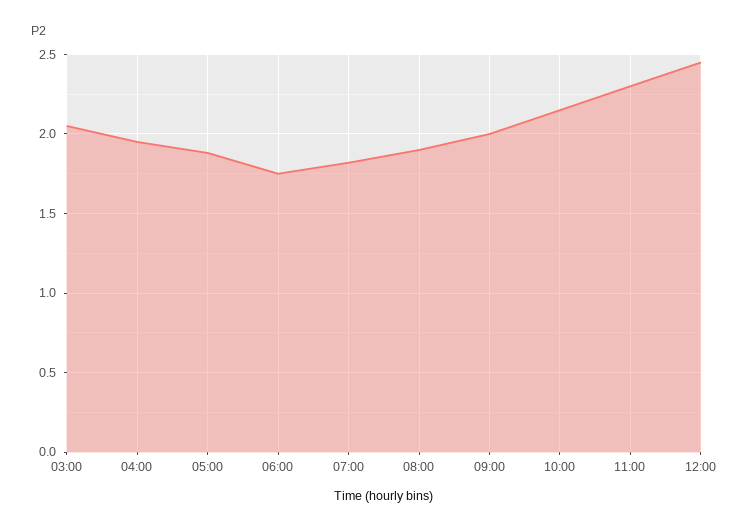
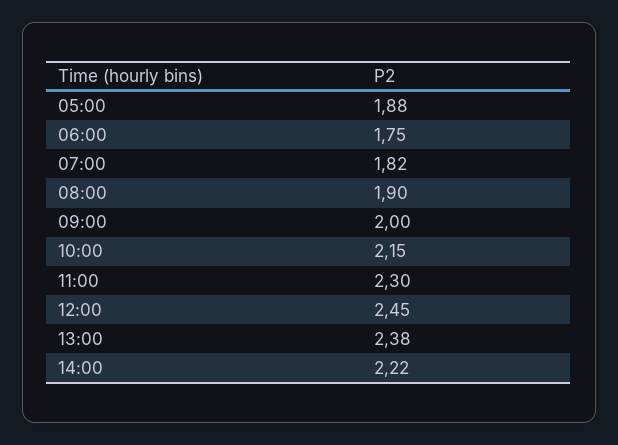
03:00: 2.05 -> none
04:00: 1.95 -> none
13:00: none -> 2.38
14:00: none -> 2.22

